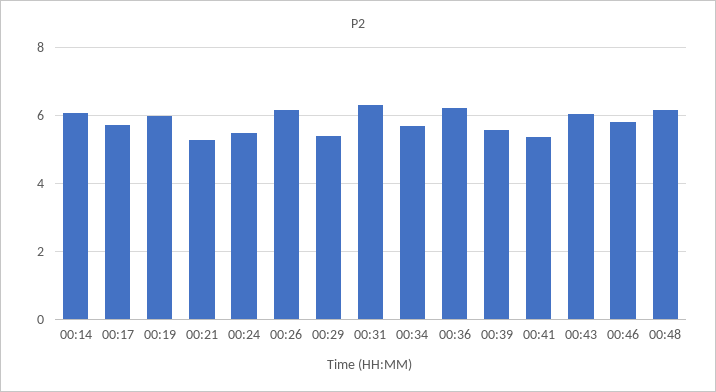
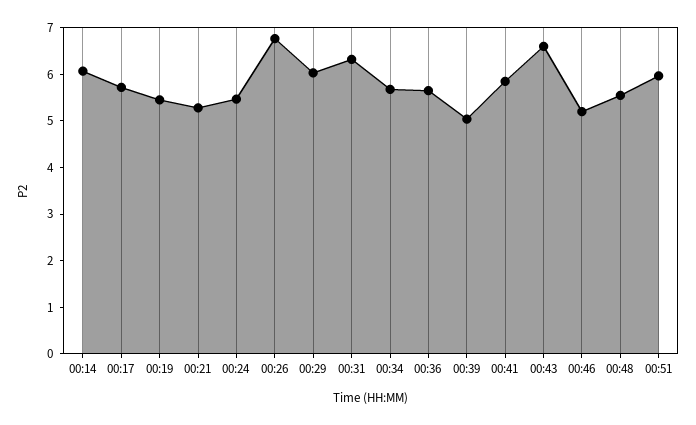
00:19: 6 -> 5.4
00:26: 6.2 -> 6.8
00:29: 5.4 -> 6
00:36: 6.2 -> 5.6
00:39: 5.6 -> 5
00:41: 5.4 -> 5.8
00:43: 6 -> 6.6
00:46: 5.8 -> 5.2
00:48: 6.2 -> 5.6
00:51: none -> 6

